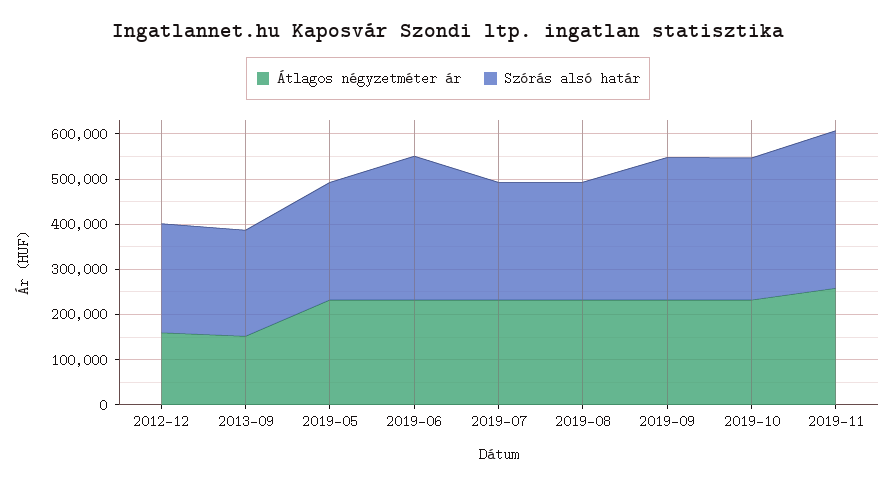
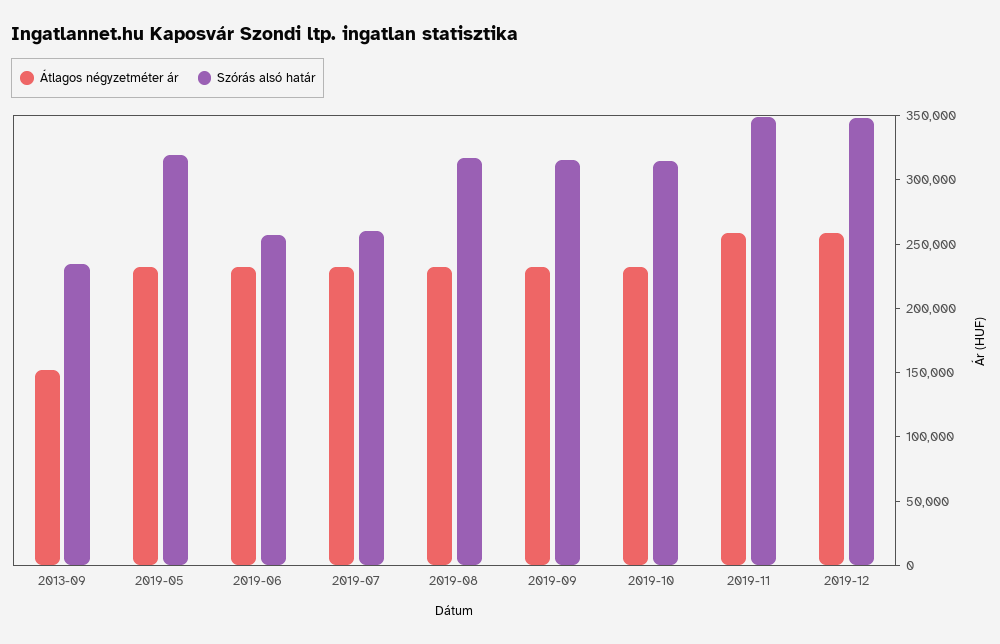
Átlagos négyzetméter ár, 2012-12: 160000 -> none
Szórás alsó határ, 2012-12: 240000 -> none
Szórás alsó határ, 2019-05: 260000 -> 320000
Szórás alsó határ, 2019-06: 320000 -> 260000
Szórás alsó határ, 2019-08: 260000 -> 320000
Átlagos négyzetméter ár, 2019-12: none -> 260000
Szórás alsó határ, 2019-12: none -> 350000

